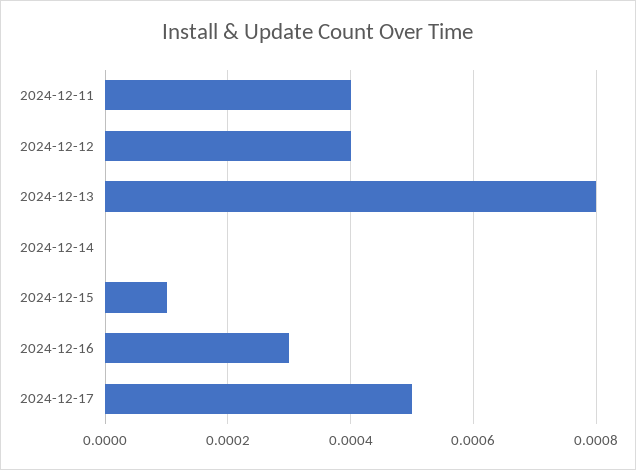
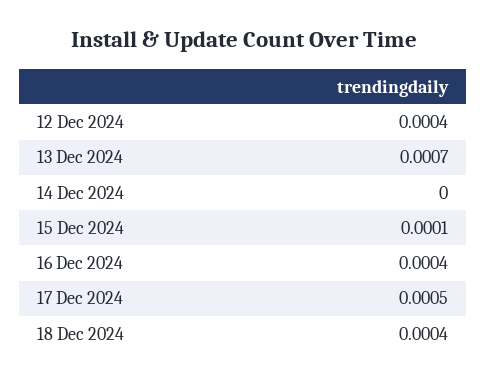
2024-12-11: 0.0004 -> none
2024-12-13: 0.0008 -> 0.0007
2024-12-16: 0.0003 -> 0.0004
18 Dec 2024: none -> 0.0004

